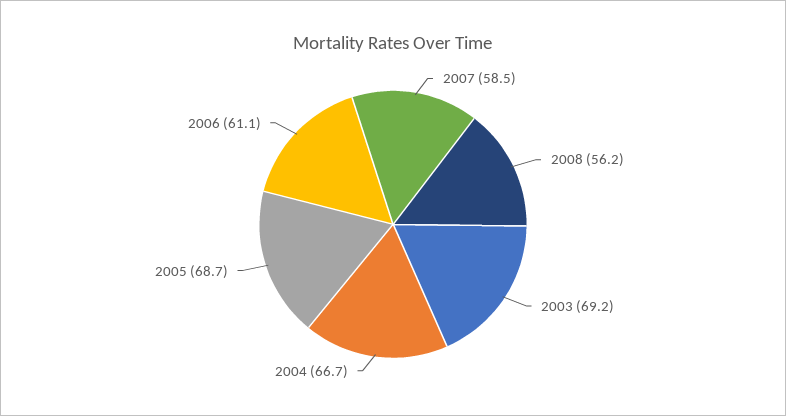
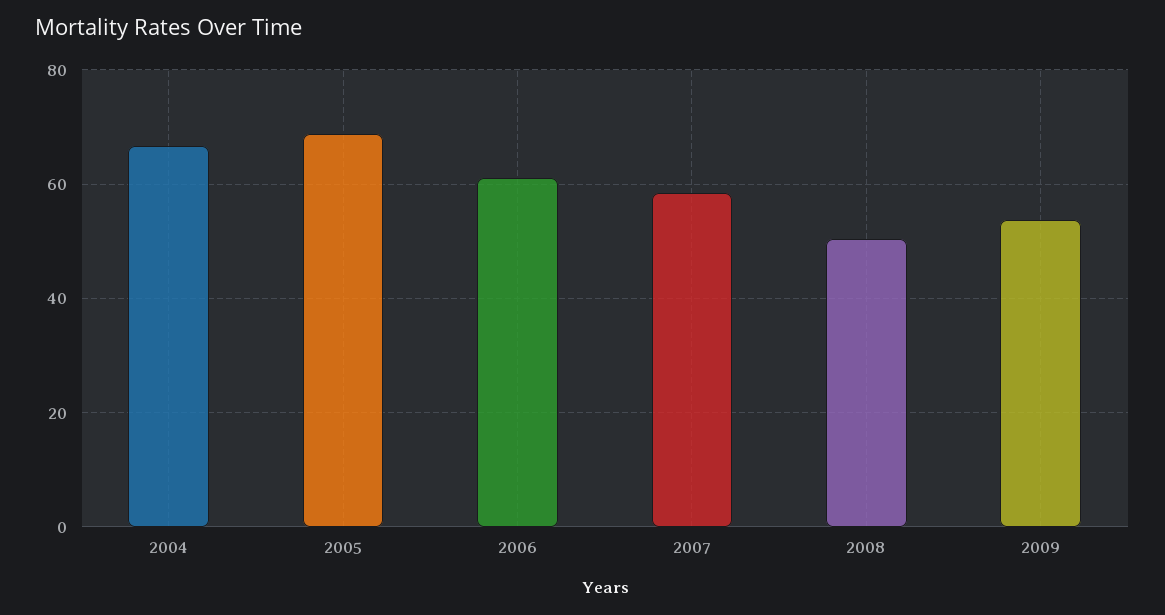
2008: 56.2 -> 50
2003: 69.2 -> none
2009: none -> 54

